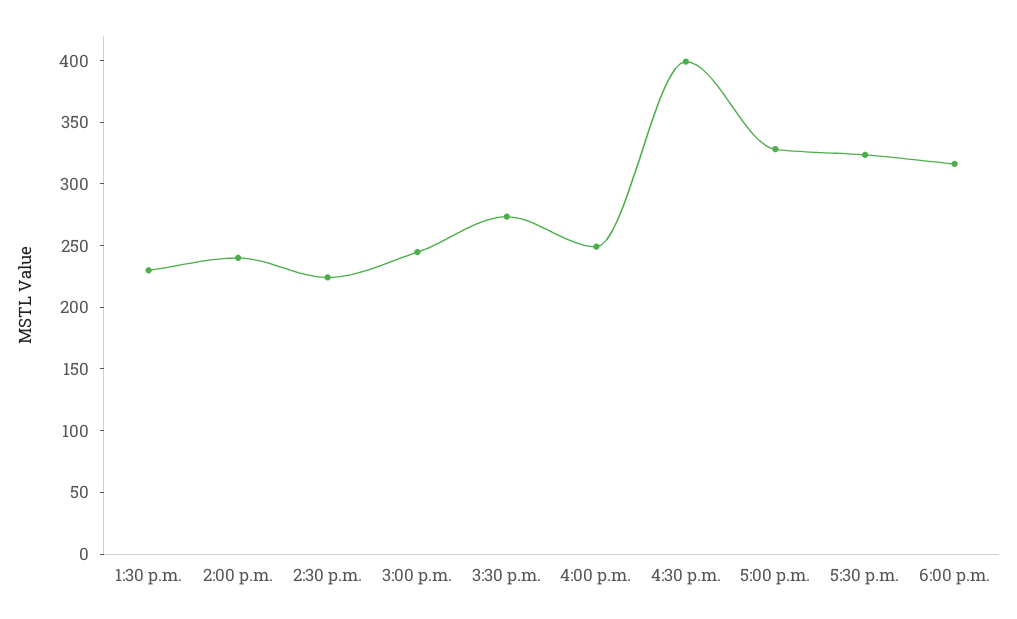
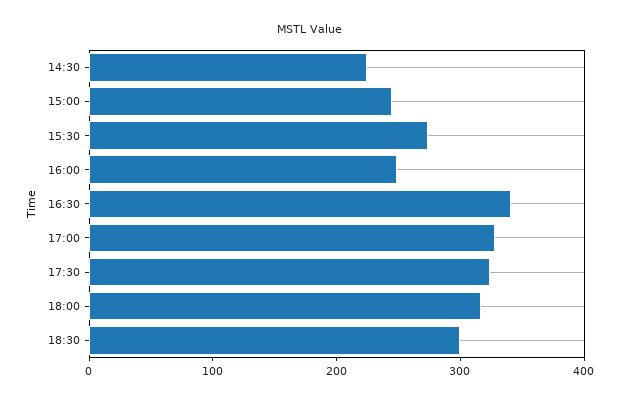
1:30 p.m.: 230 -> none
2:00 p.m.: 240 -> none
4:30 p.m.: 400 -> 340
18:30: none -> 300

